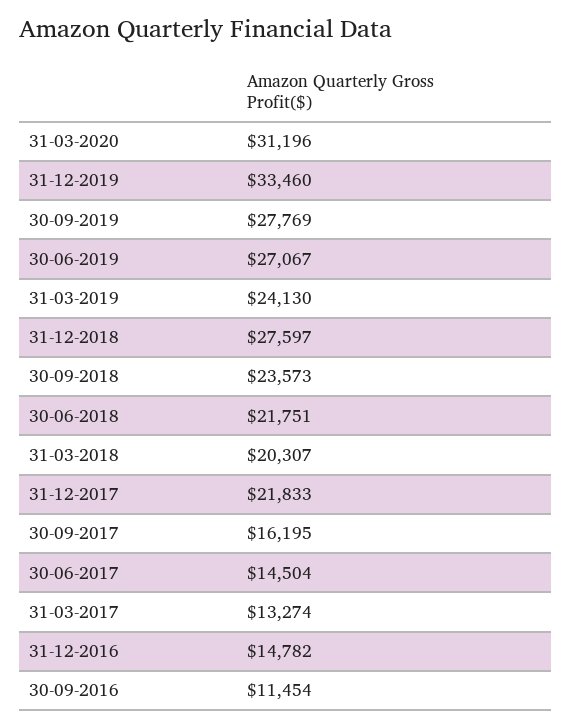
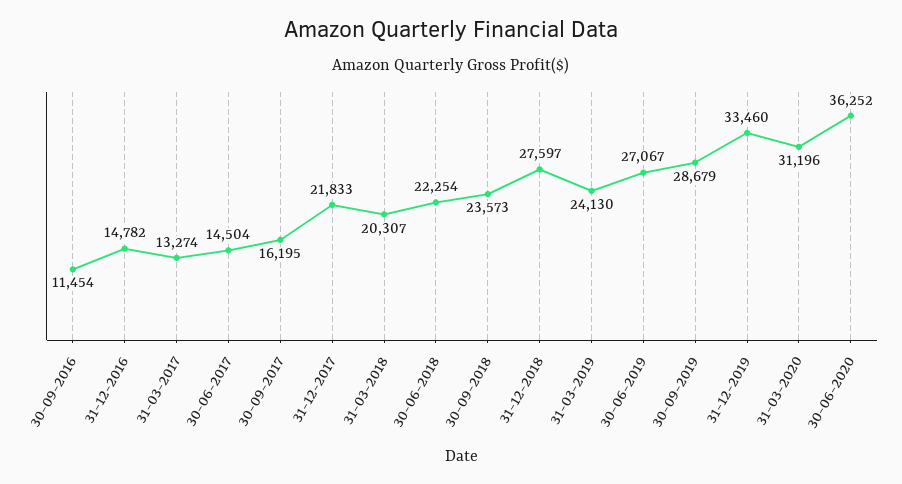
30-09-2019: 27769 -> 28679
30-06-2018: 21751 -> 22254
30-06-2020: none -> 36252

